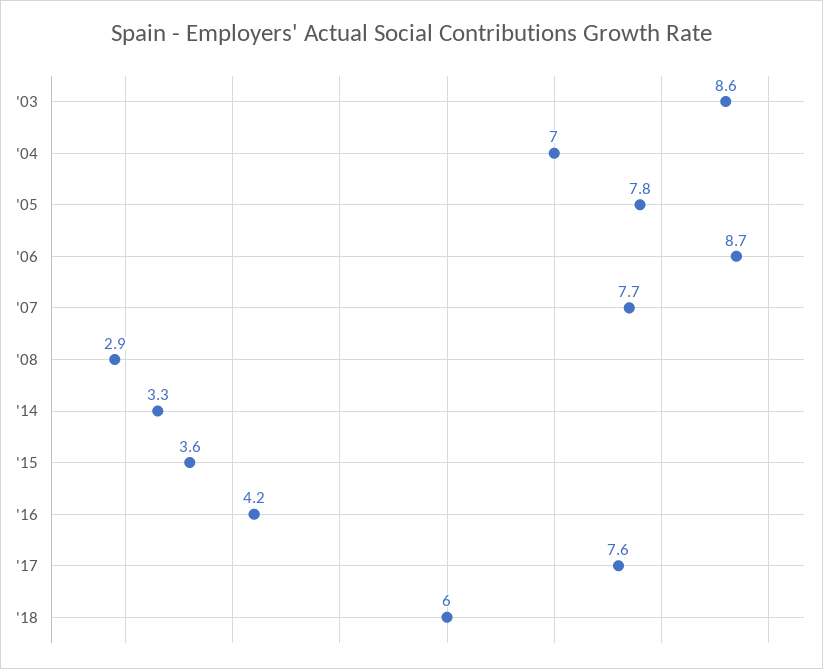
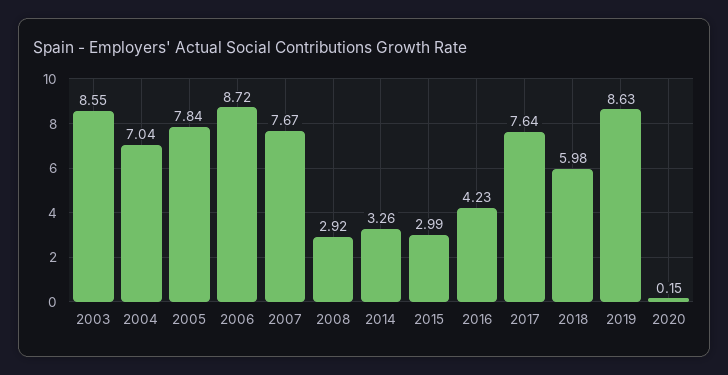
'15: 3.6 -> 2.99
2019: none -> 8.63
2020: none -> 0.15

